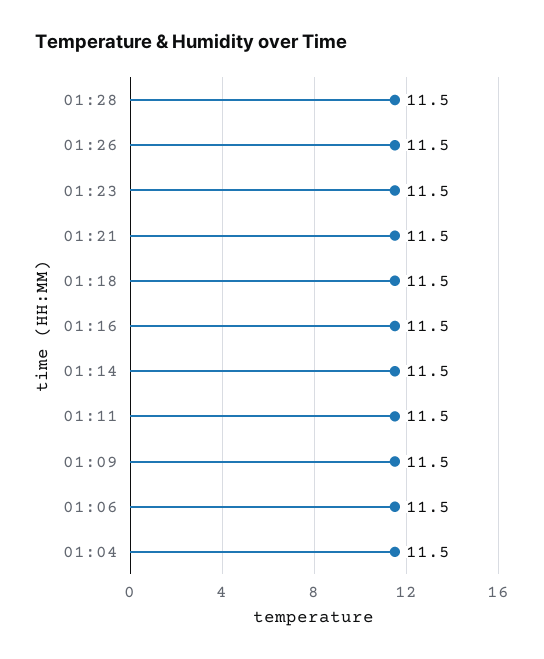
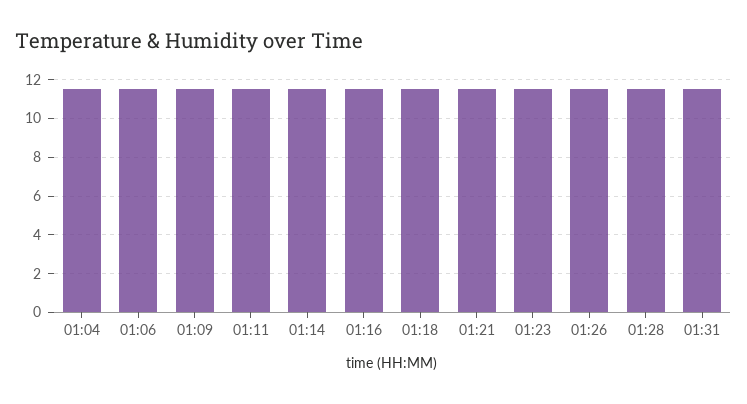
01:31: none -> 11.5

